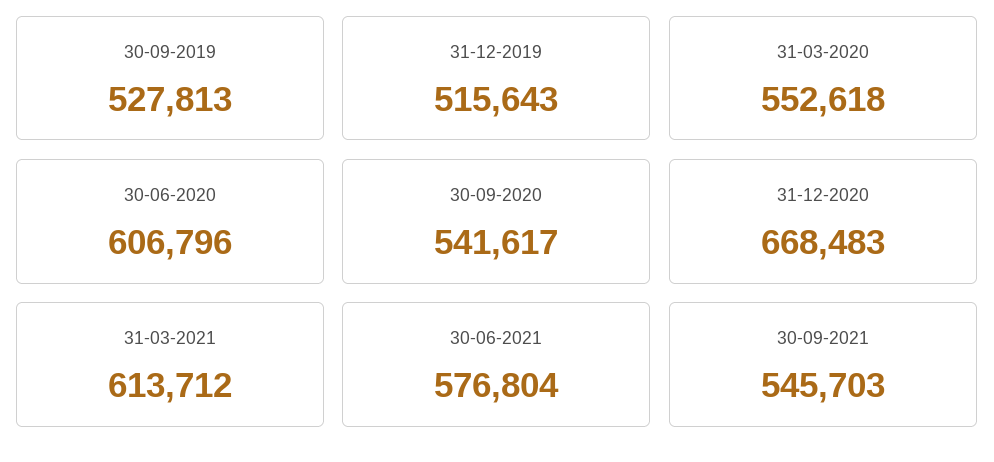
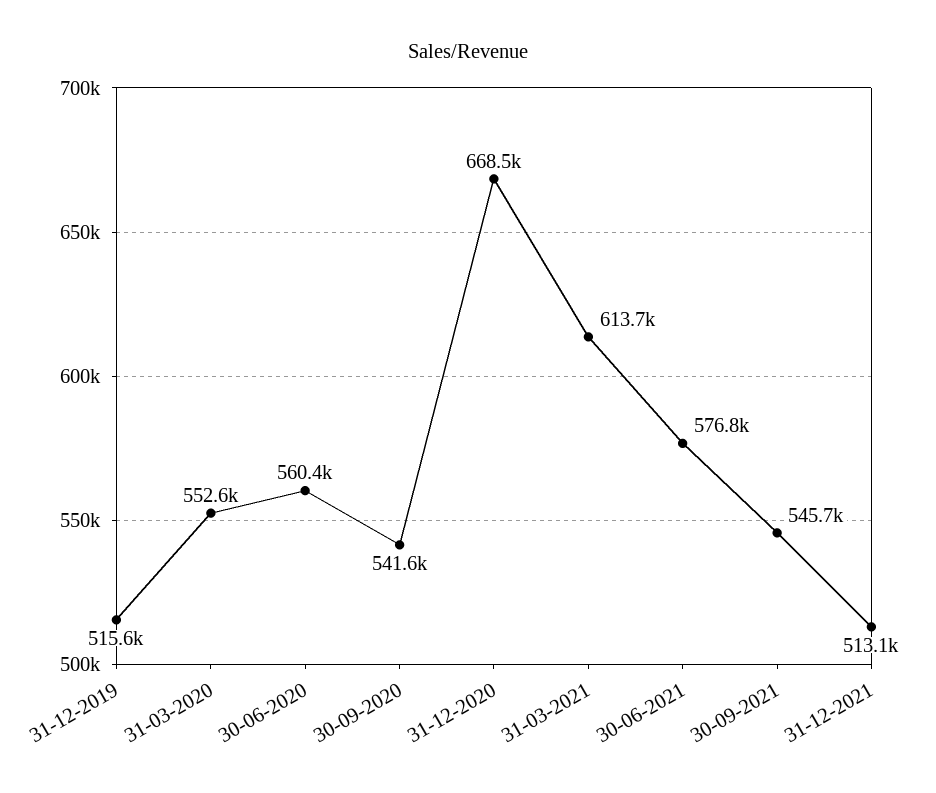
30-09-2019: 527813 -> none
30-06-2020: 606796 -> 560400
31-12-2021: none -> 513100

